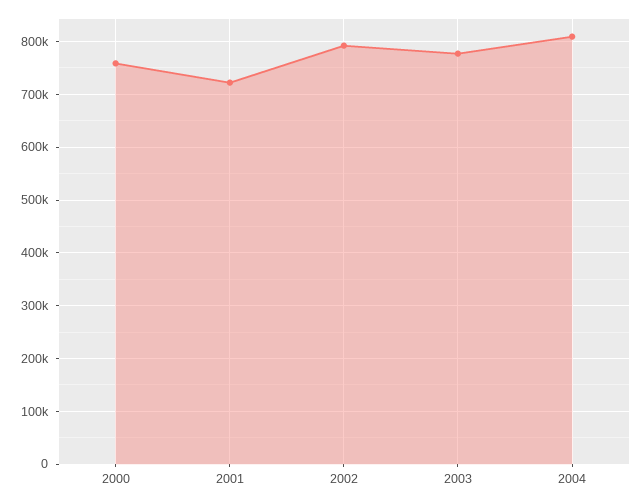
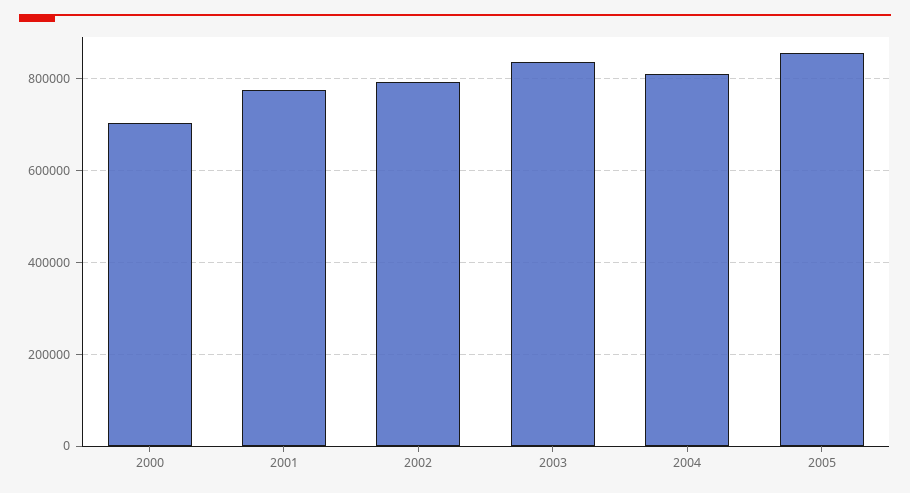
2000: 760000 -> 700000
2001: 720000 -> 780000
2003: 780000 -> 840000
2005: none -> 860000

